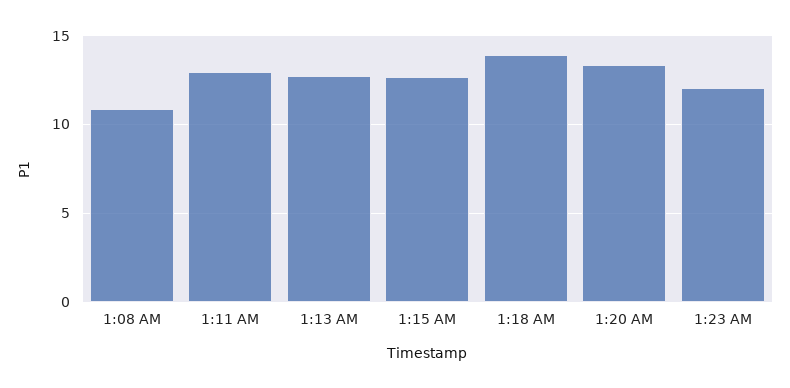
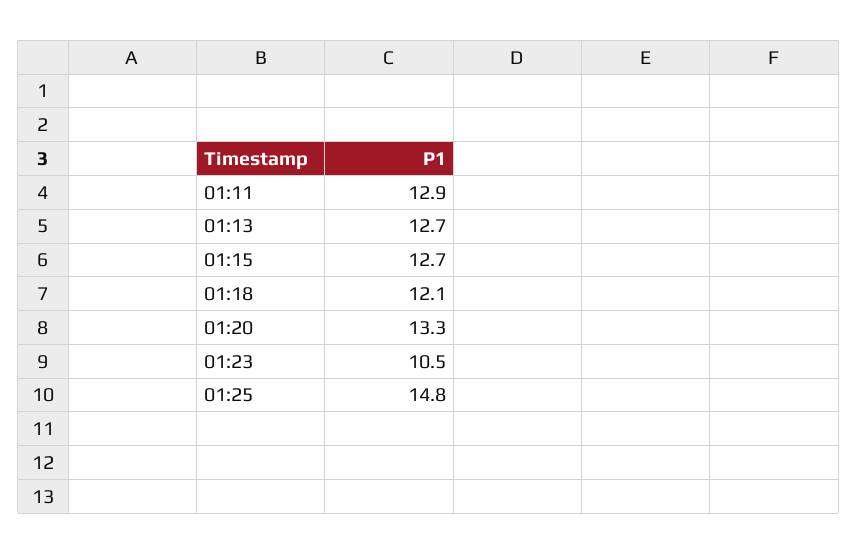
1:08 AM: 11 -> none
1:18 AM: 14 -> 12.1
1:23 AM: 12 -> 10.5
01:25: none -> 14.8

